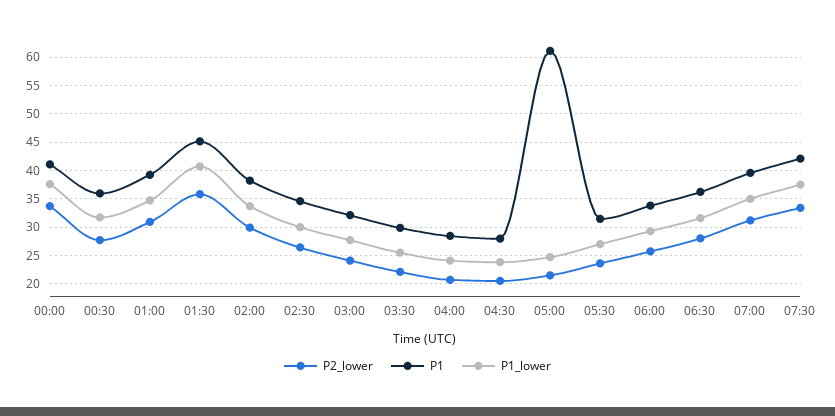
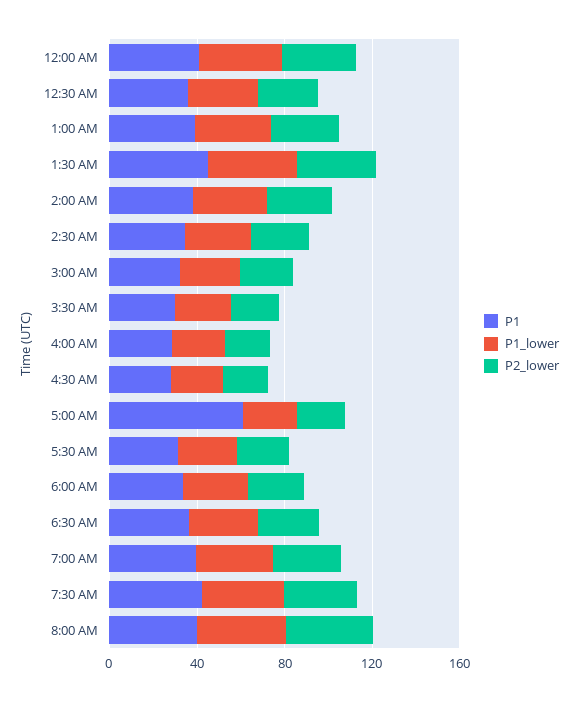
P1, 8:00 AM: none -> 40
P1_lower, 8:00 AM: none -> 40
P2_lower, 8:00 AM: none -> 40

